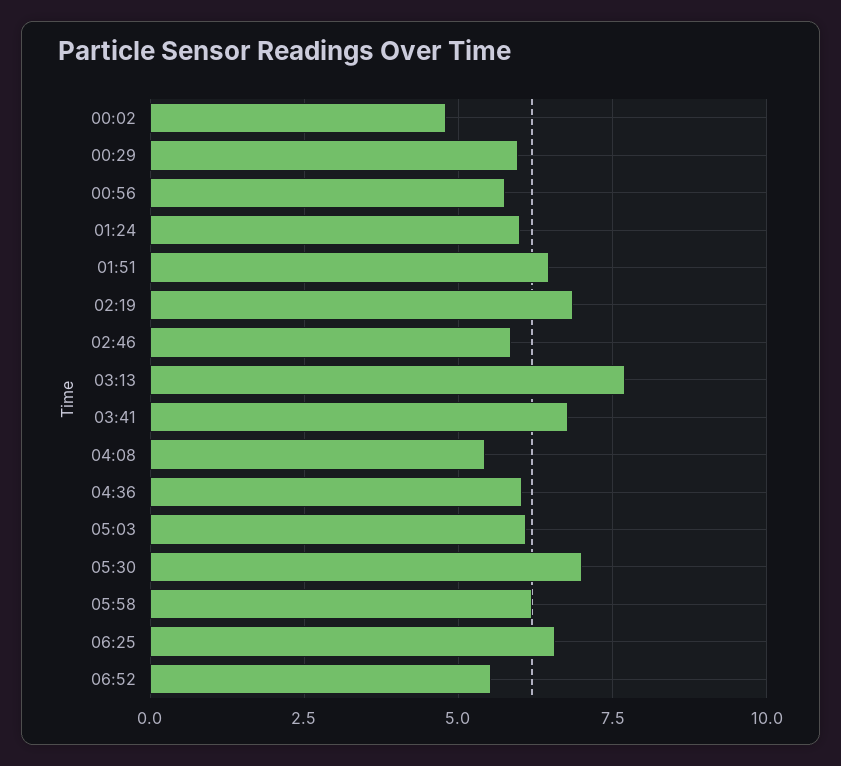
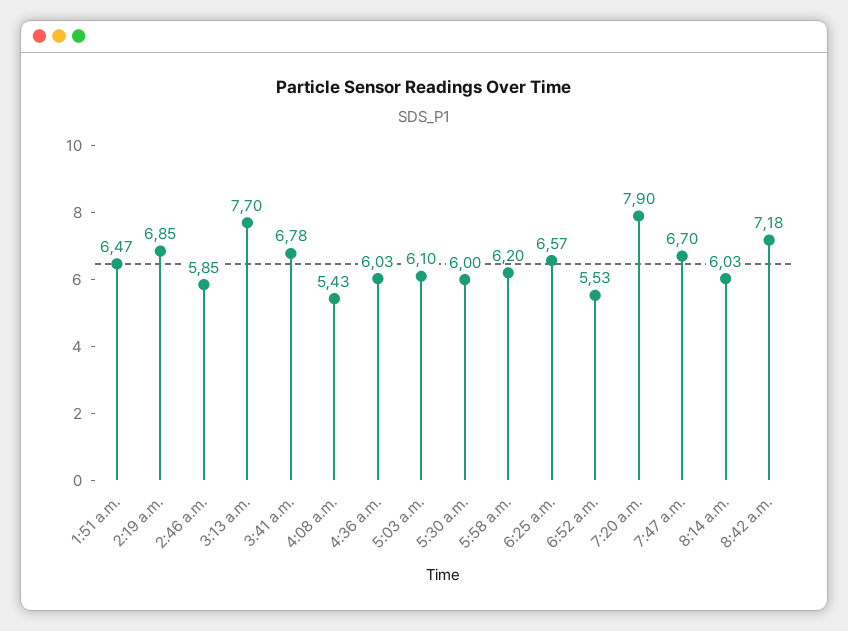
00:02: 4.75 -> none
00:29: 6 -> none
00:56: 5.75 -> none
01:24: 6 -> none
05:30: 7 -> 6
7:20 a.m.: none -> 7.9
7:47 a.m.: none -> 6.7
8:14 a.m.: none -> 6.03
8:42 a.m.: none -> 7.18

